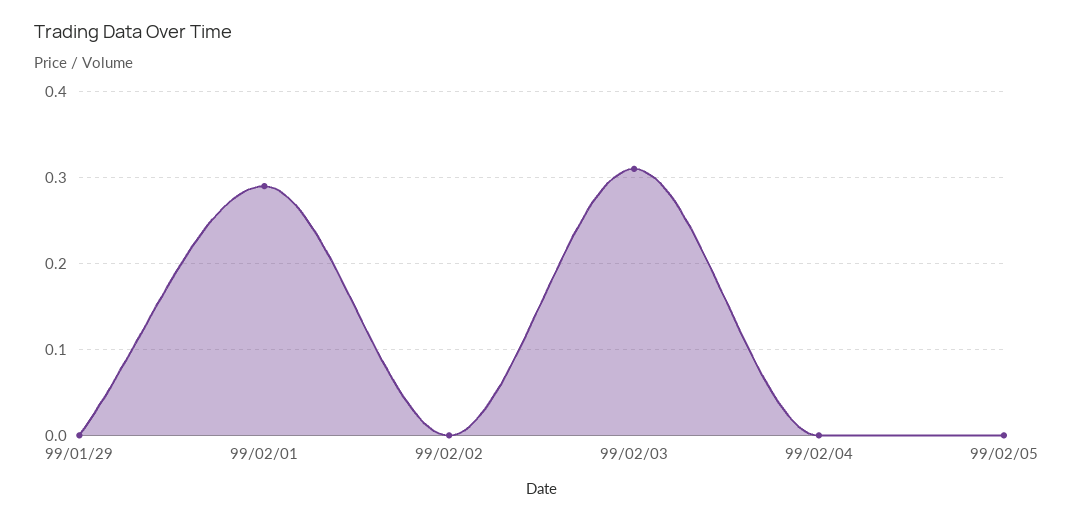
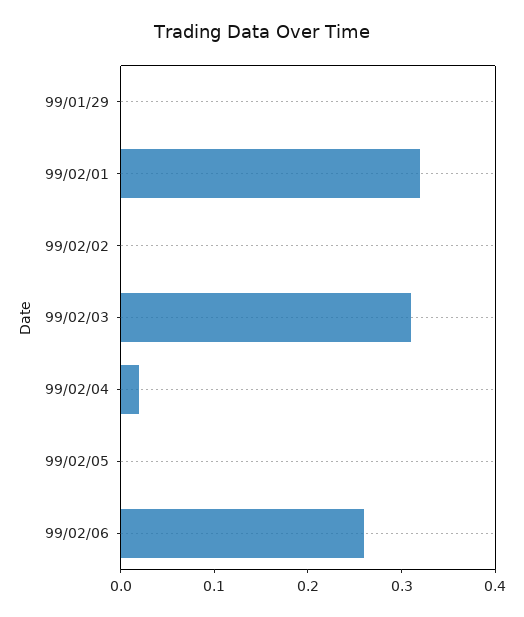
99/02/01: 0.29 -> 0.32
99/02/04: 0 -> 0.02
99/02/06: none -> 0.26

